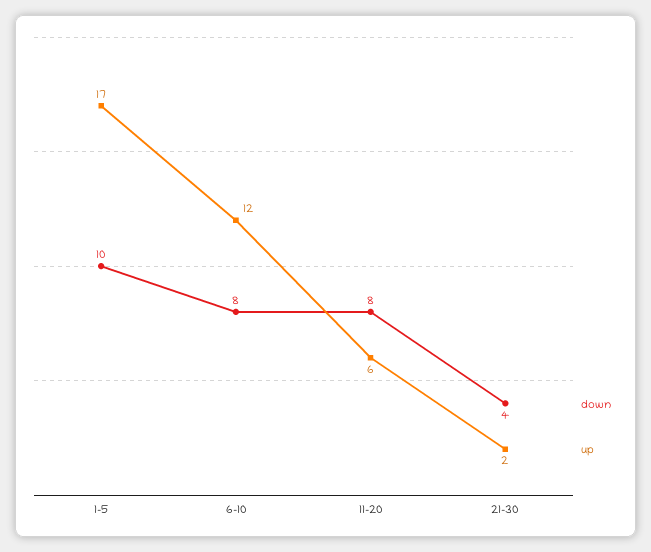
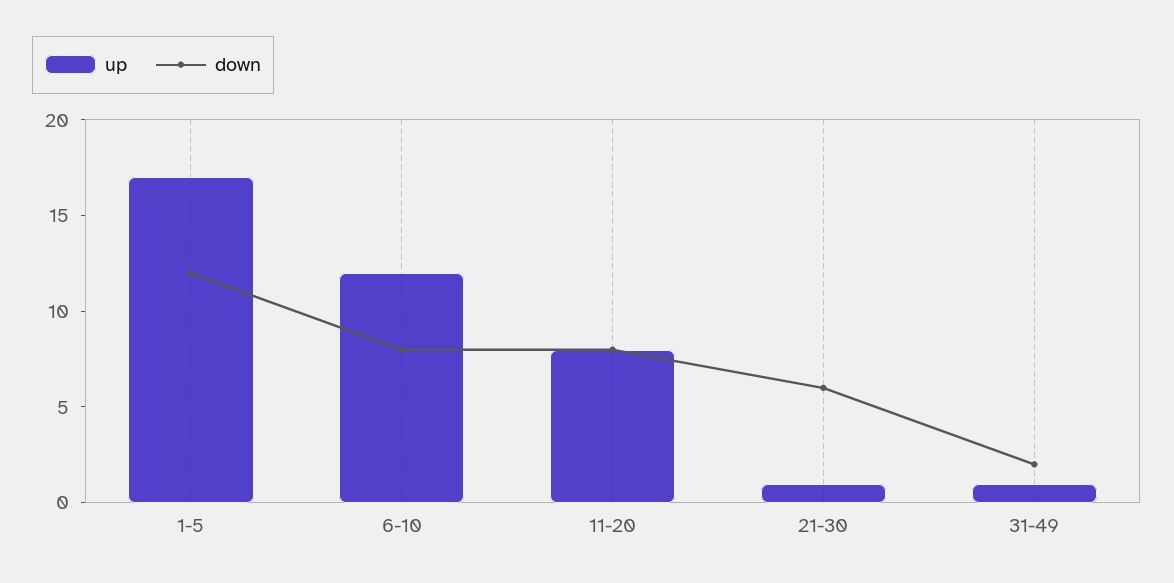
down, 1-5: 10 -> 12
up, 11-20: 6 -> 8
down, 21-30: 4 -> 6
up, 21-30: 2 -> 1
up, 31-49: none -> 1
down, 31-49: none -> 2

